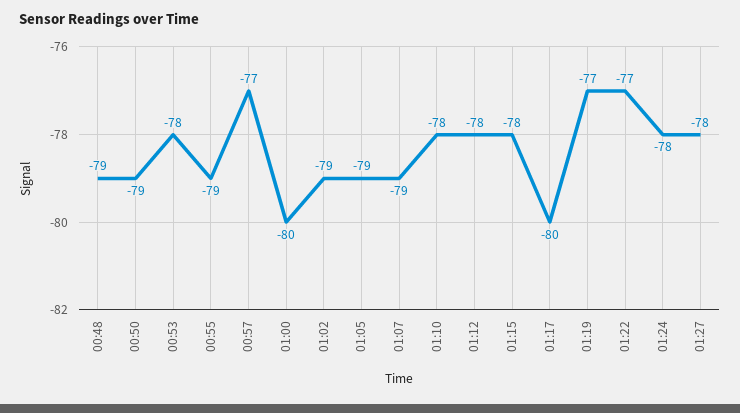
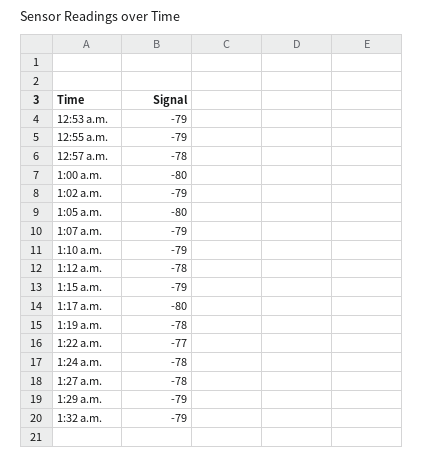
00:48: -79 -> none
00:50: -79 -> none
00:53: -78 -> -79
00:57: -77 -> -78
01:05: -79 -> -80
01:10: -78 -> -79
01:15: -78 -> -79
01:19: -77 -> -78
1:29 a.m.: none -> -79
1:32 a.m.: none -> -79

